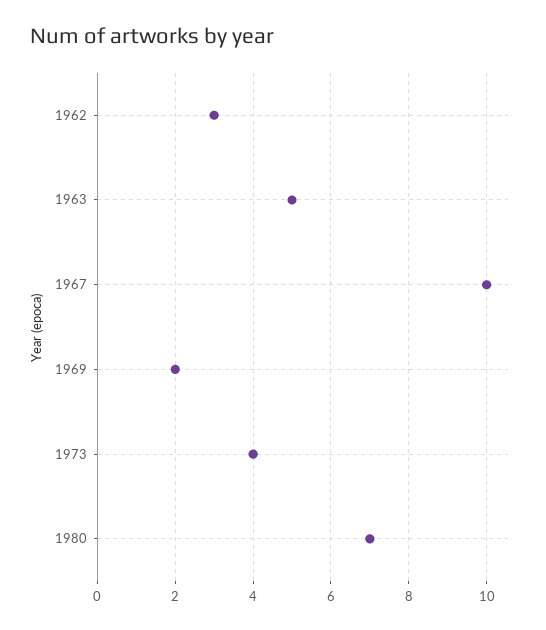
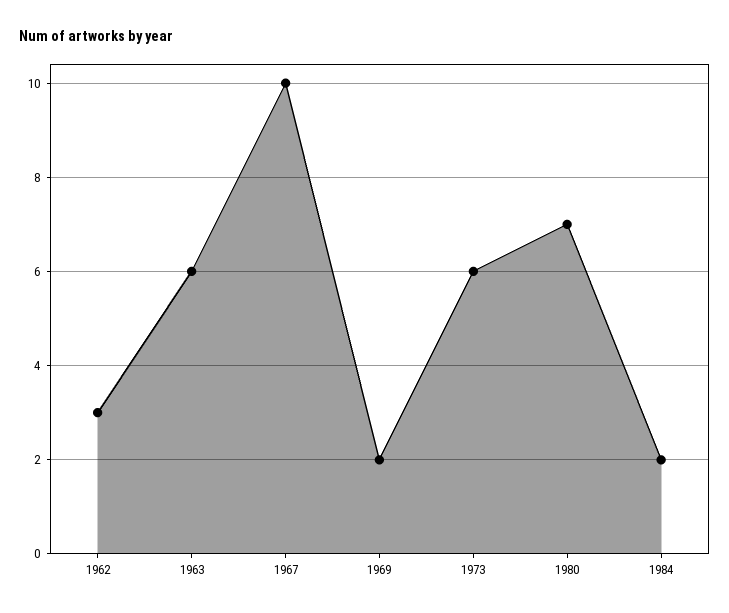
1963: 5 -> 6
1973: 4 -> 6
1984: none -> 2

